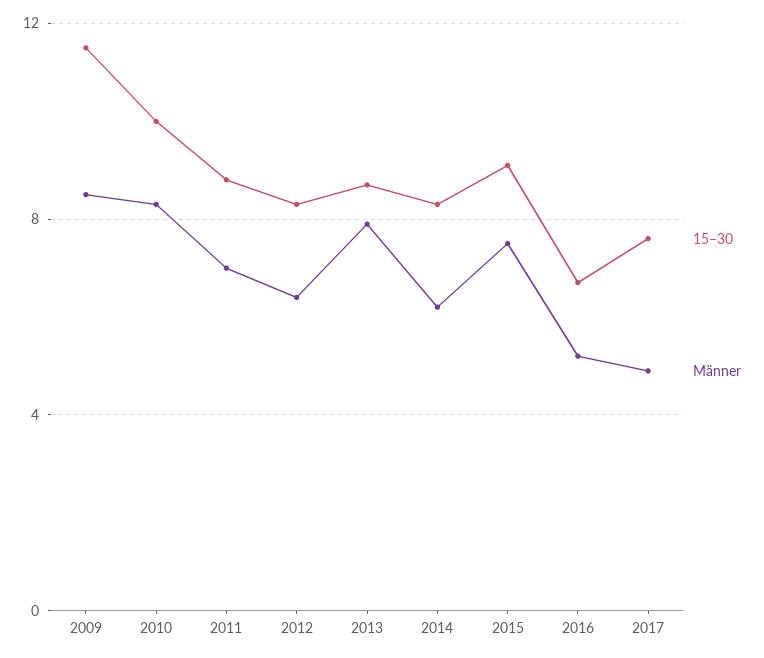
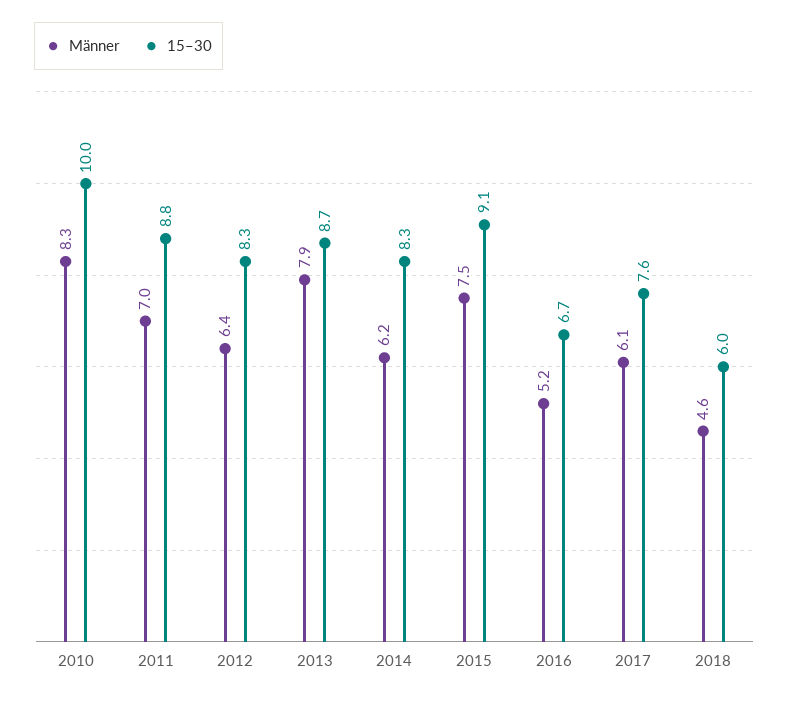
15–30, 2009: 11.5 -> none
Männer, 2009: 8.5 -> none
Männer, 2017: 5 -> 6.1
Männer, 2018: none -> 4.6
15–30, 2018: none -> 6

